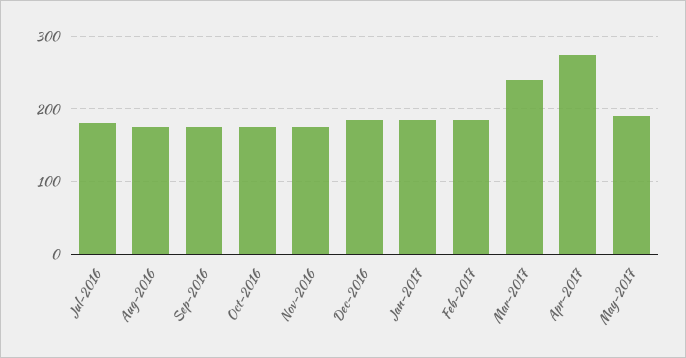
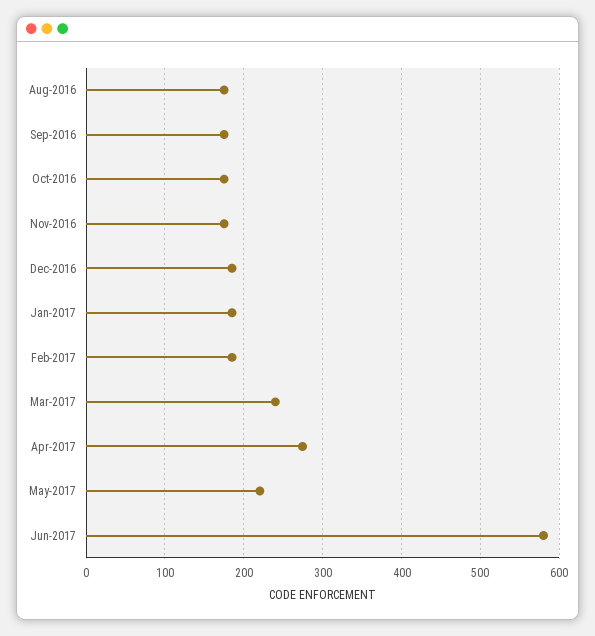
Jul-2016: 180 -> none
May-2017: 190 -> 220
Jun-2017: none -> 580

